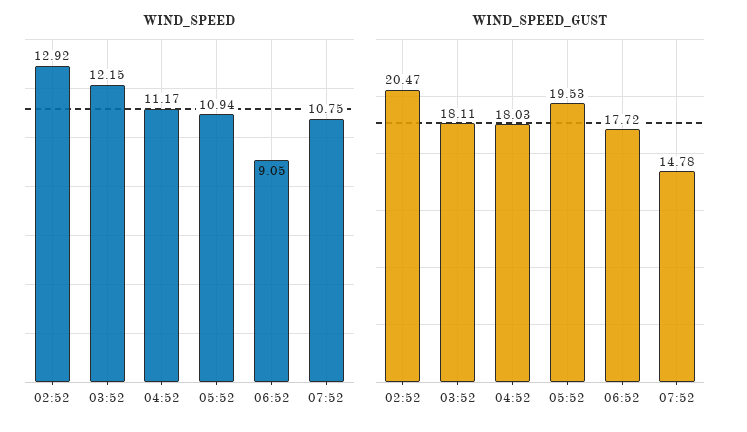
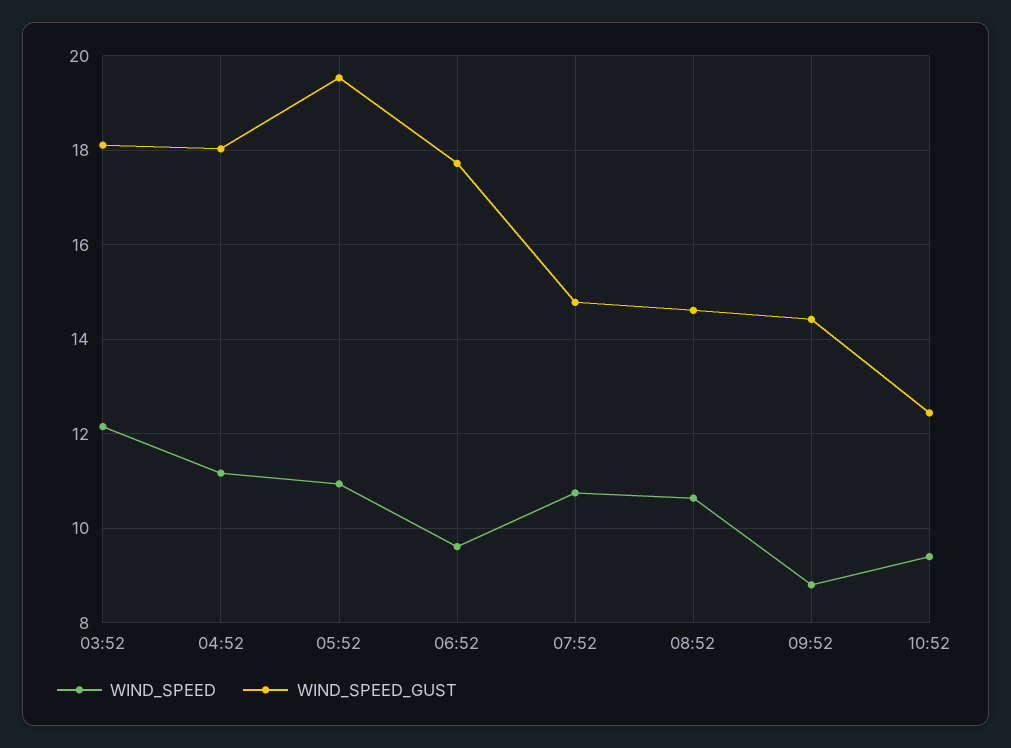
WIND_SPEED, 02:52: 12.92 -> none
WIND_SPEED, 06:52: 9.05 -> 9.6
WIND_SPEED_GUST, 02:52: 20.47 -> none
WIND_SPEED, 08:52: none -> 10.6
WIND_SPEED_GUST, 08:52: none -> 14.6
WIND_SPEED, 09:52: none -> 8.8
WIND_SPEED_GUST, 09:52: none -> 14.4
WIND_SPEED, 10:52: none -> 9.4
WIND_SPEED_GUST, 10:52: none -> 12.4

